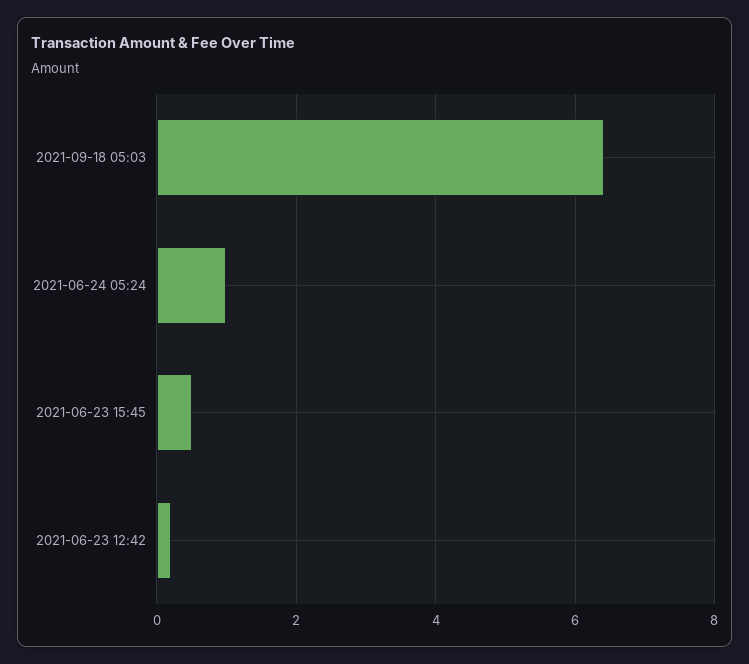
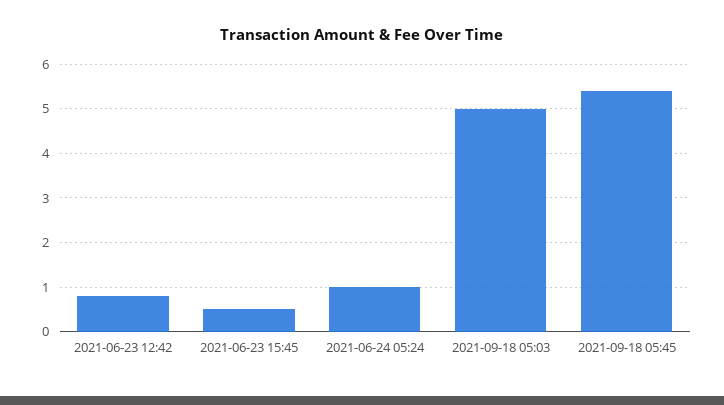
2021-09-18 05:03: 6.4 -> 5
2021-06-23 12:42: 0.2 -> 0.8
2021-09-18 05:45: none -> 5.4

